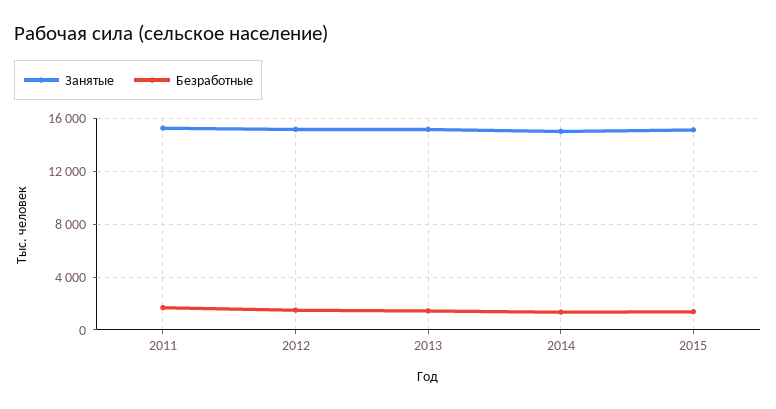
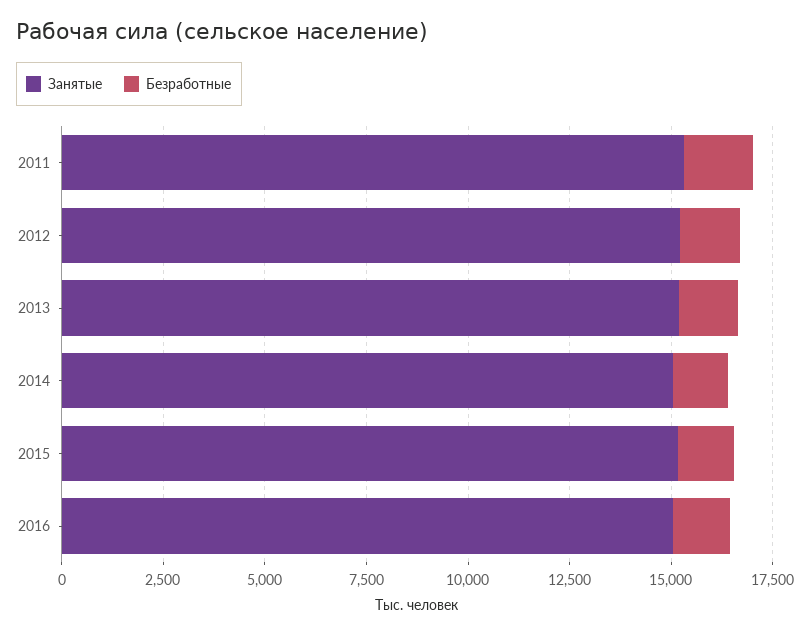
Занятые, 2016: none -> 15000
Безработные, 2016: none -> 1500

